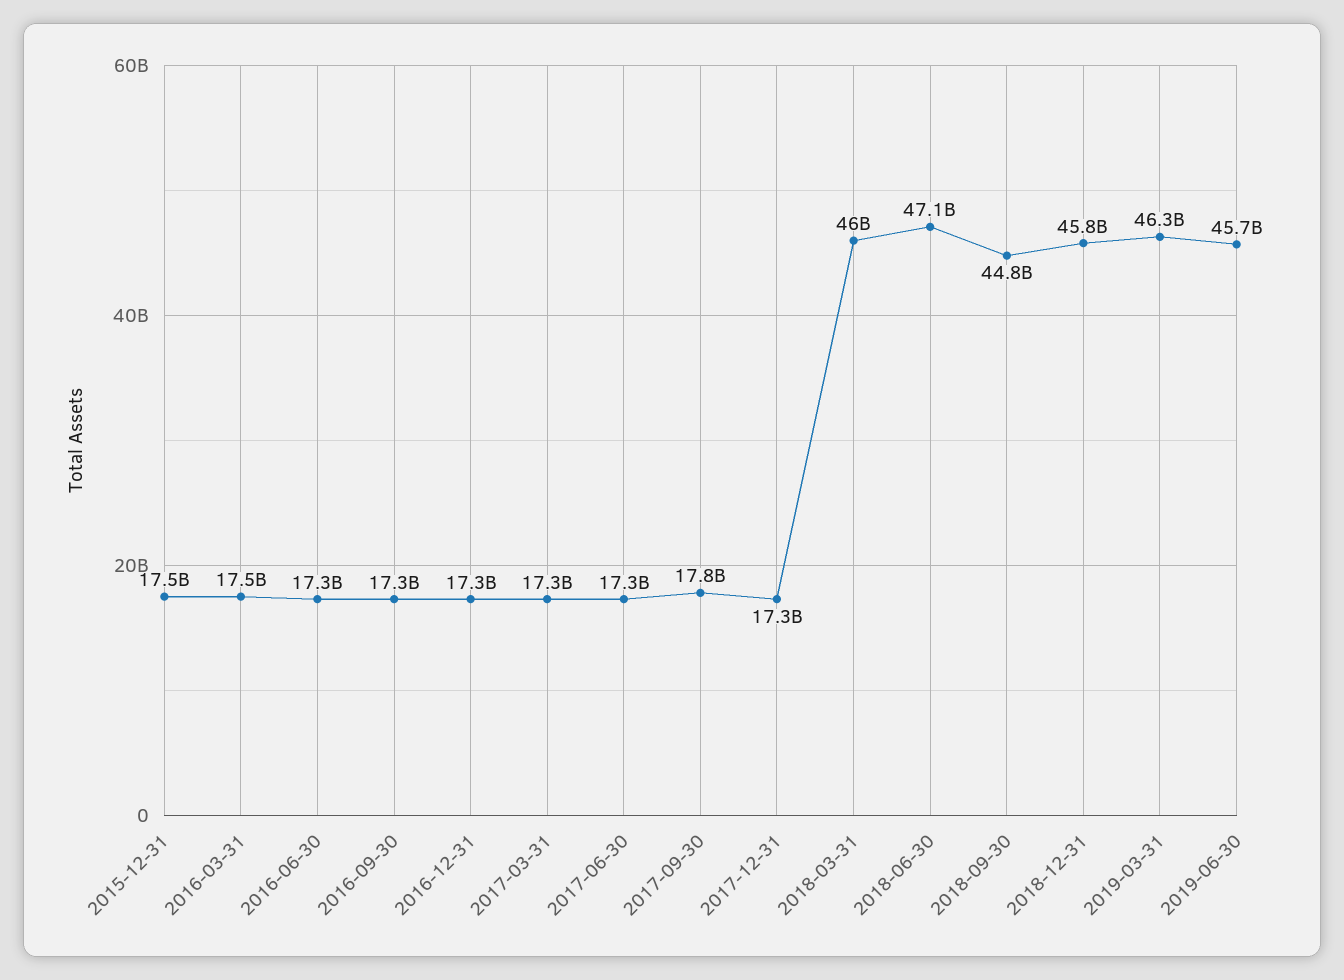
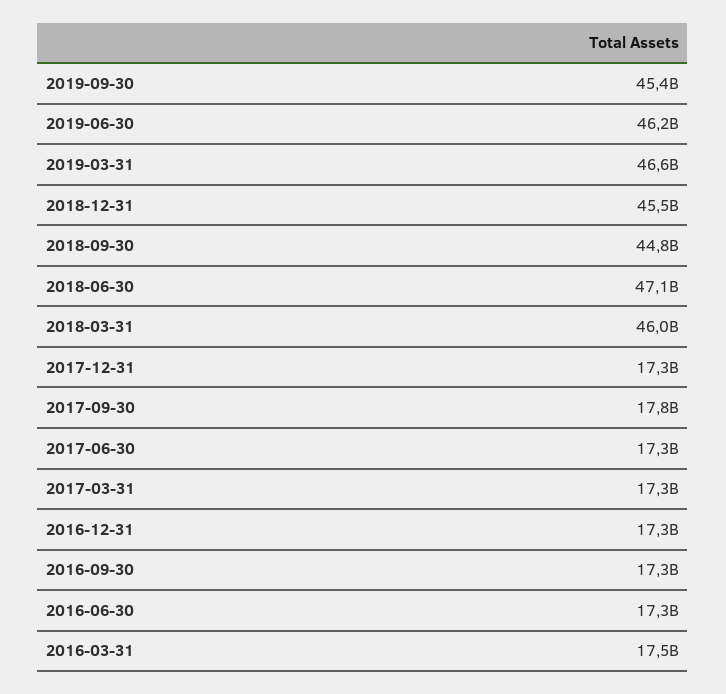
2015-12-31: 17500000000 -> none
2018-12-31: 45800000000 -> 45500000000
2019-03-31: 46300000000 -> 46600000000
2019-06-30: 45700000000 -> 46200000000
2019-09-30: none -> 45400000000

